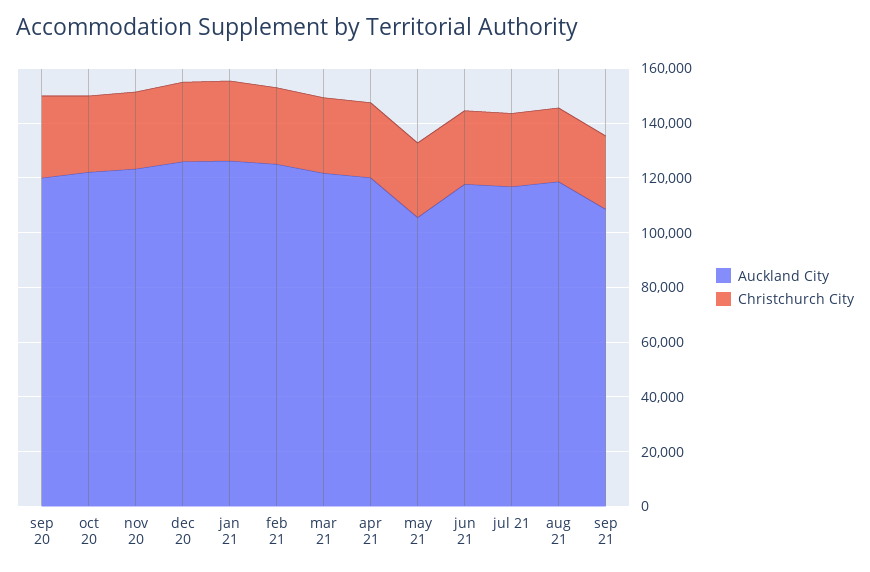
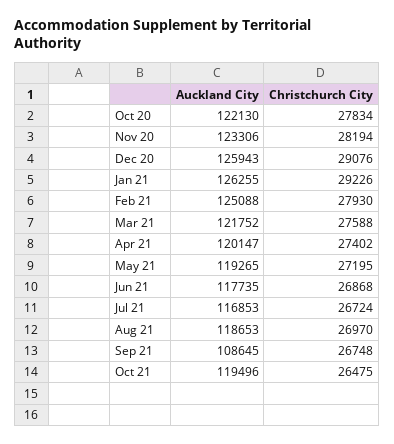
Auckland City, sep 20: 120000 -> none
Christchurch City, sep 20: 30000 -> none
Auckland City, may 21: 105000 -> 119265
Auckland City, Oct 21: none -> 119496
Christchurch City, Oct 21: none -> 26475

